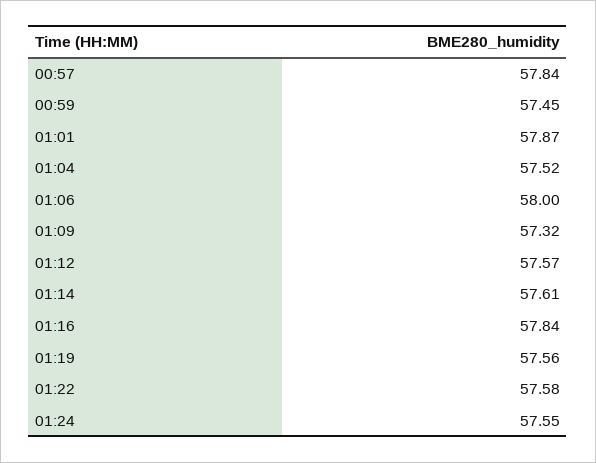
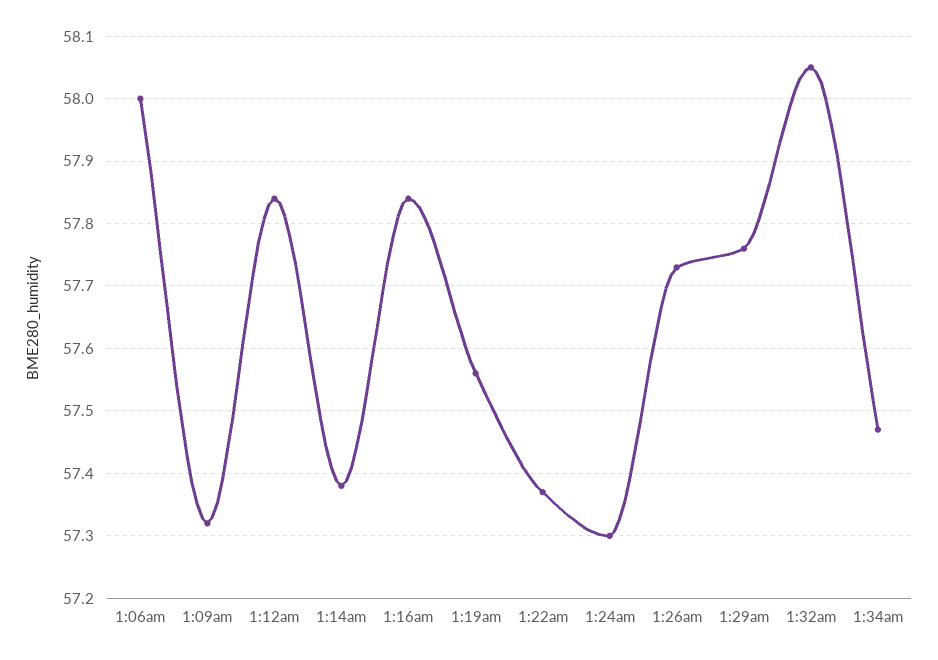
00:57: 57.84 -> none
00:59: 57.45 -> none
01:01: 57.87 -> none
01:04: 57.52 -> none
01:12: 57.57 -> 57.84
01:14: 57.61 -> 57.38
01:22: 57.58 -> 57.37
01:24: 57.55 -> 57.3
1:26am: none -> 57.73
1:29am: none -> 57.76
1:32am: none -> 58.05
1:34am: none -> 57.47

